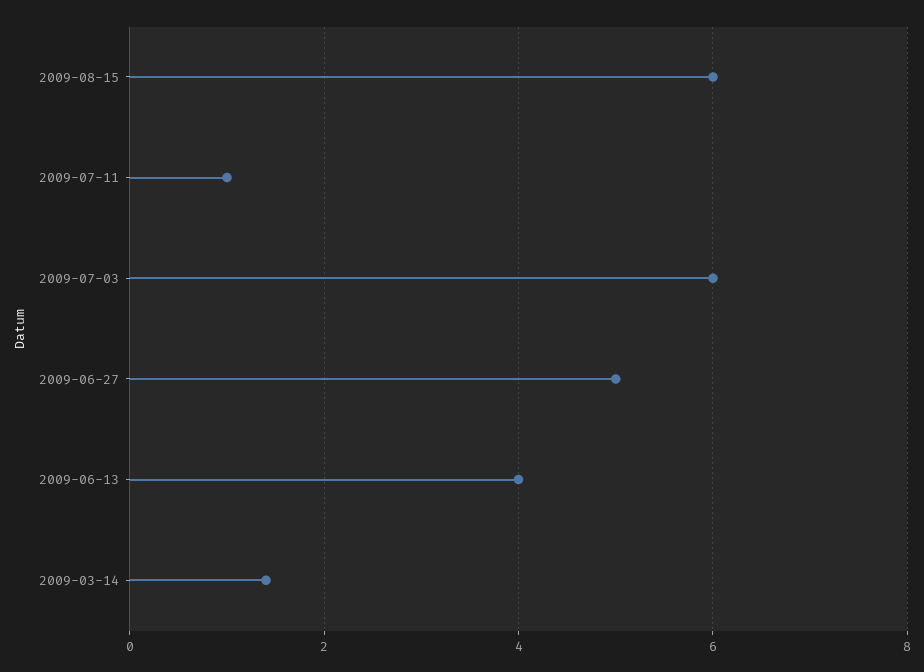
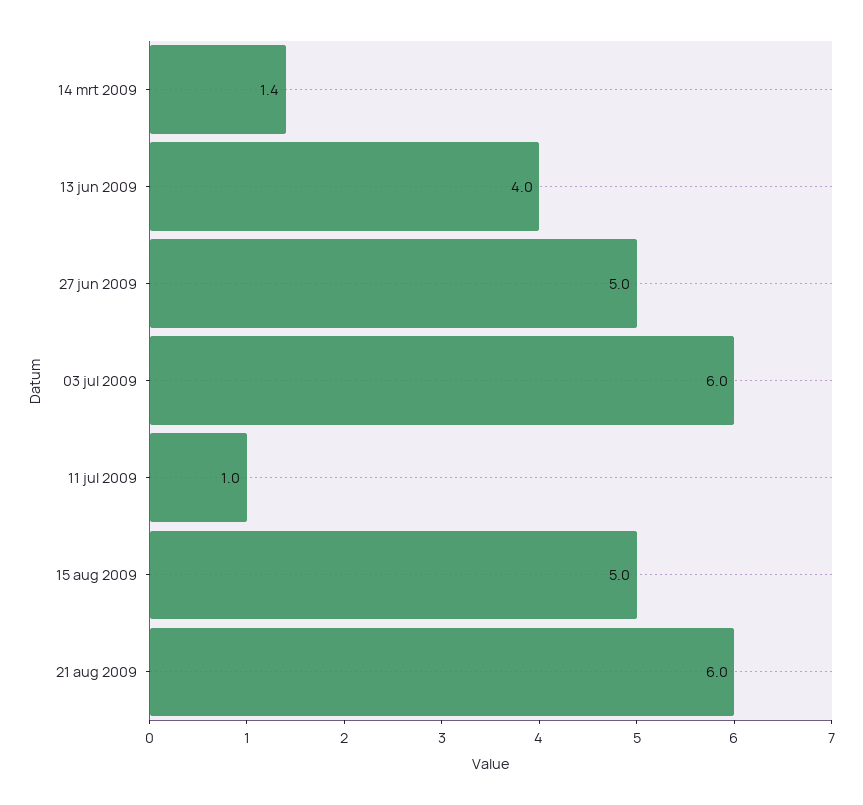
2009-08-15: 6 -> 5
21 aug 2009: none -> 6

